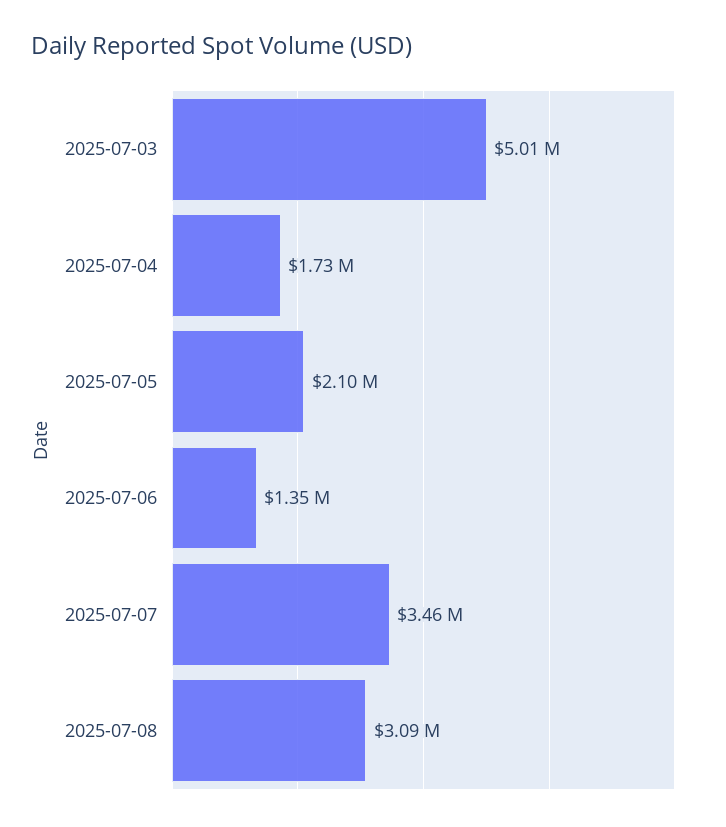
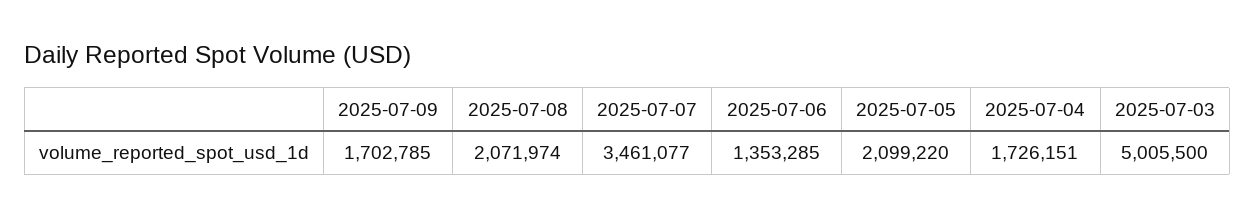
2025-07-08: 3090000 -> 2071974
2025-07-09: none -> 1702785

